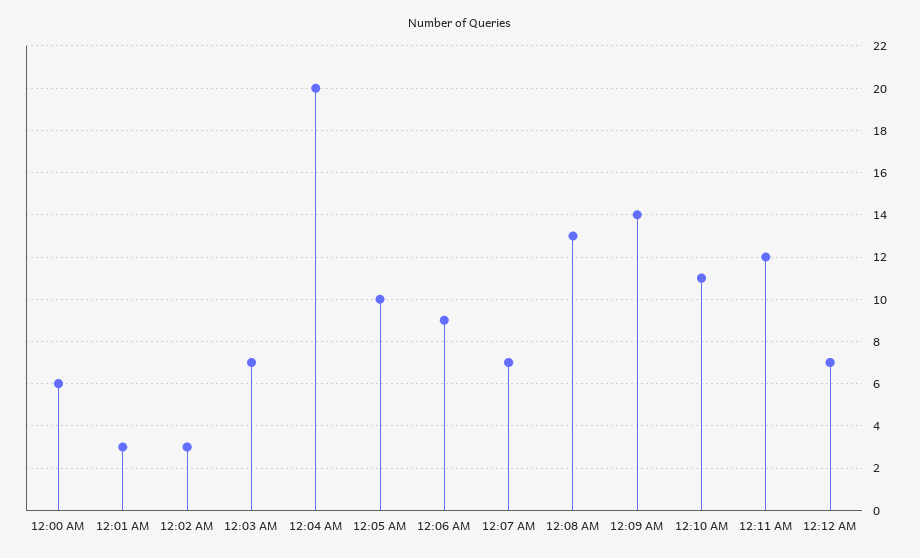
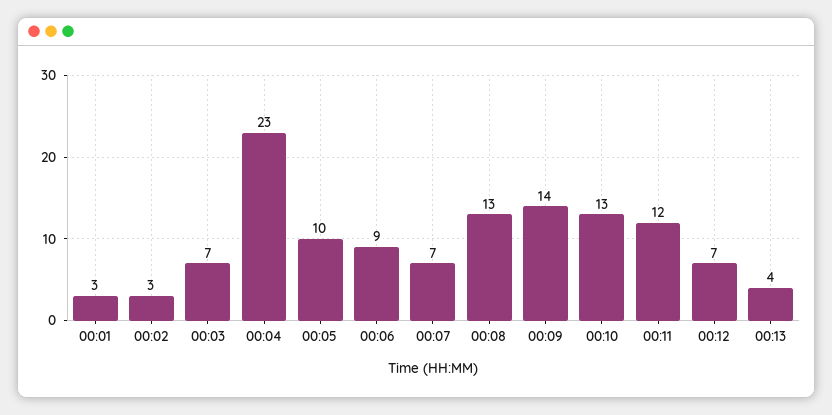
12:00 AM: 6 -> none
12:04 AM: 20 -> 23
12:10 AM: 11 -> 13
00:13: none -> 4

